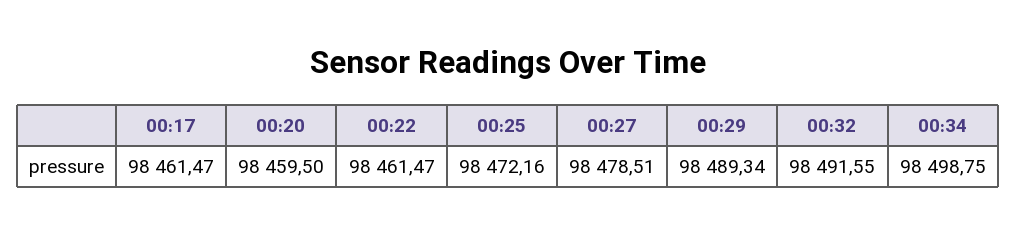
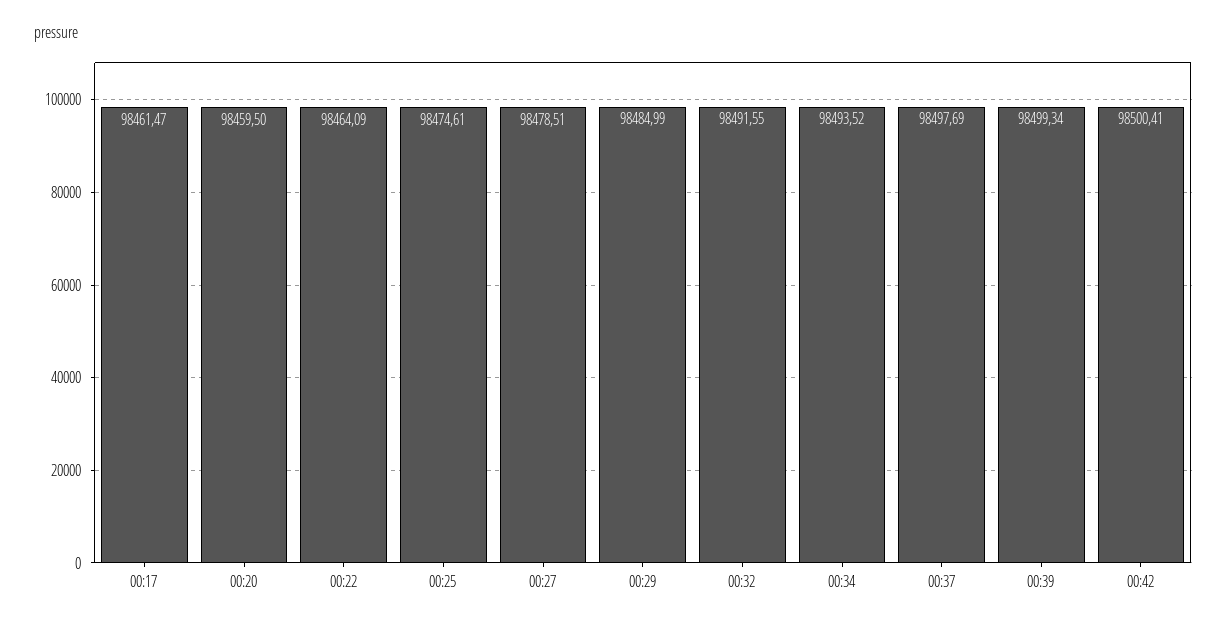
00:22: 98461.47 -> 98464.09
00:25: 98472.16 -> 98474.61
00:29: 98489.34 -> 98484.99
00:34: 98498.75 -> 98493.52
00:37: none -> 98497.69
00:39: none -> 98499.34
00:42: none -> 98500.41

